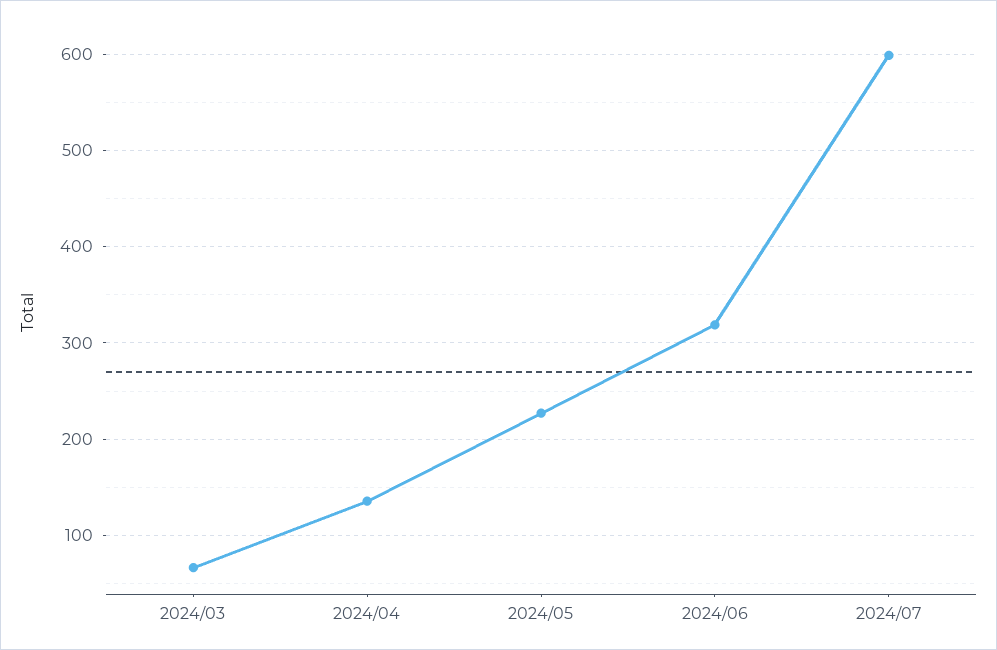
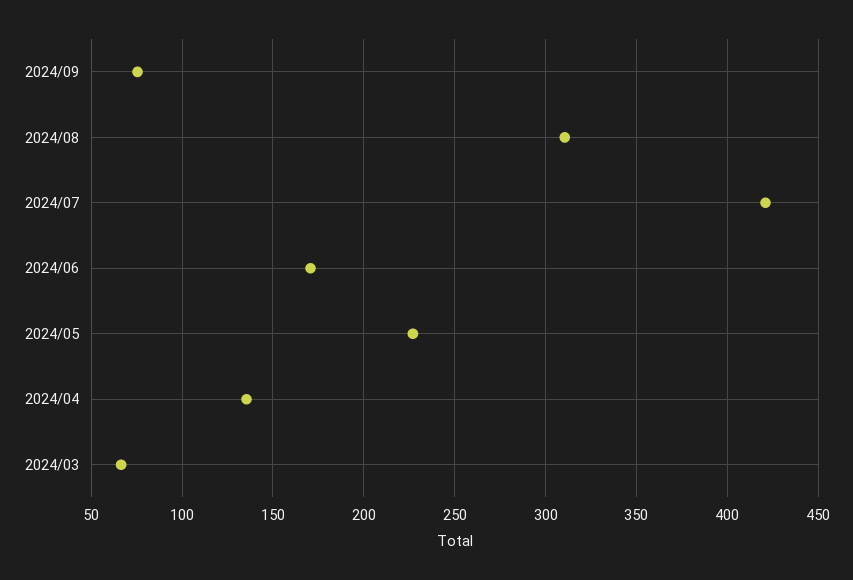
2024/06: 320 -> 170
2024/07: 600 -> 420
2024/09: none -> 75
2024/08: none -> 310

